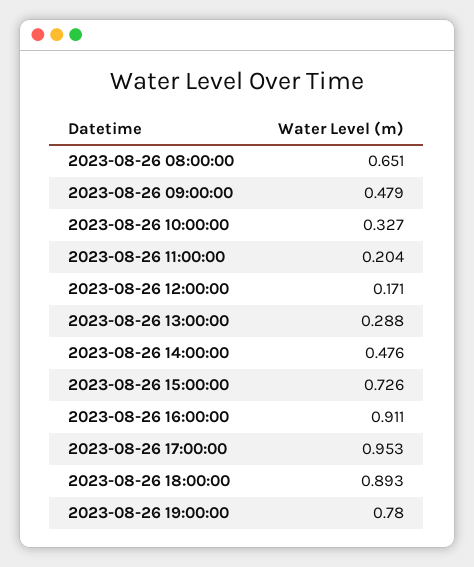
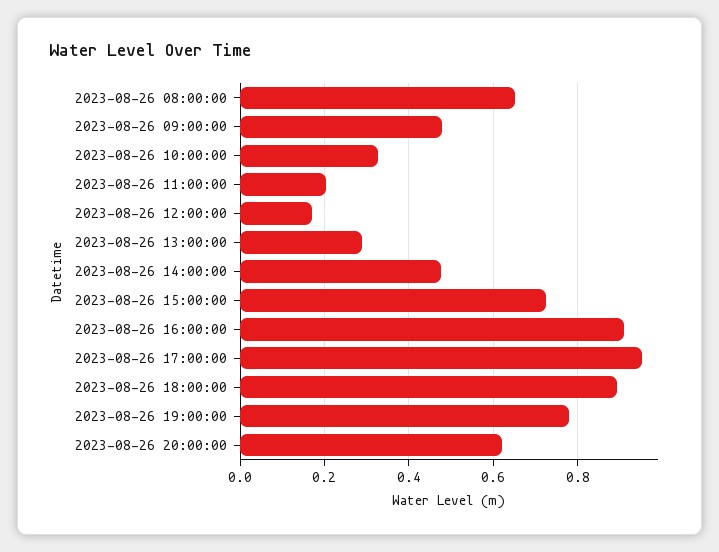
2023-08-26 20:00:00: none -> 0.62

